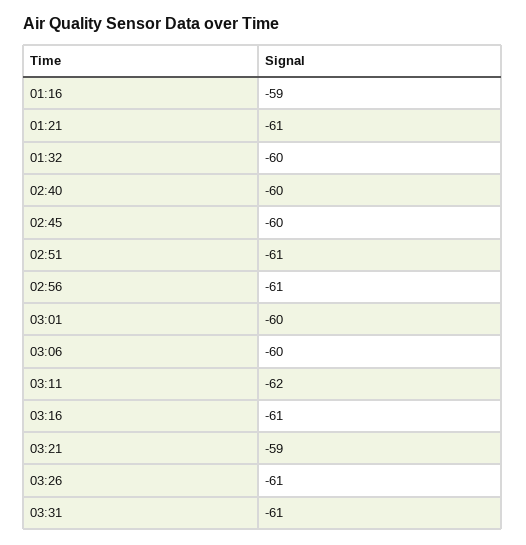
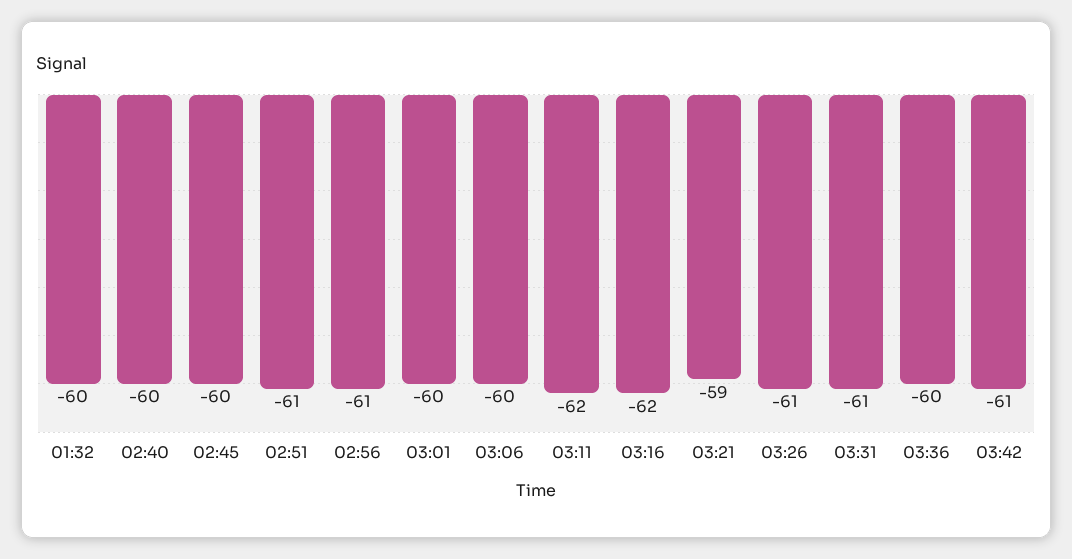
01:16: -59 -> none
01:21: -61 -> none
03:16: -61 -> -62
03:36: none -> -60
03:42: none -> -61

